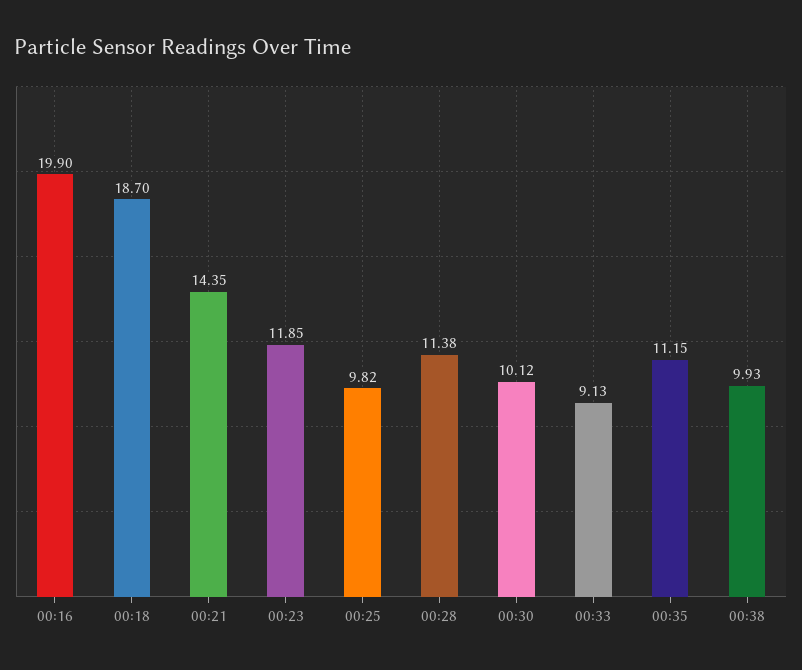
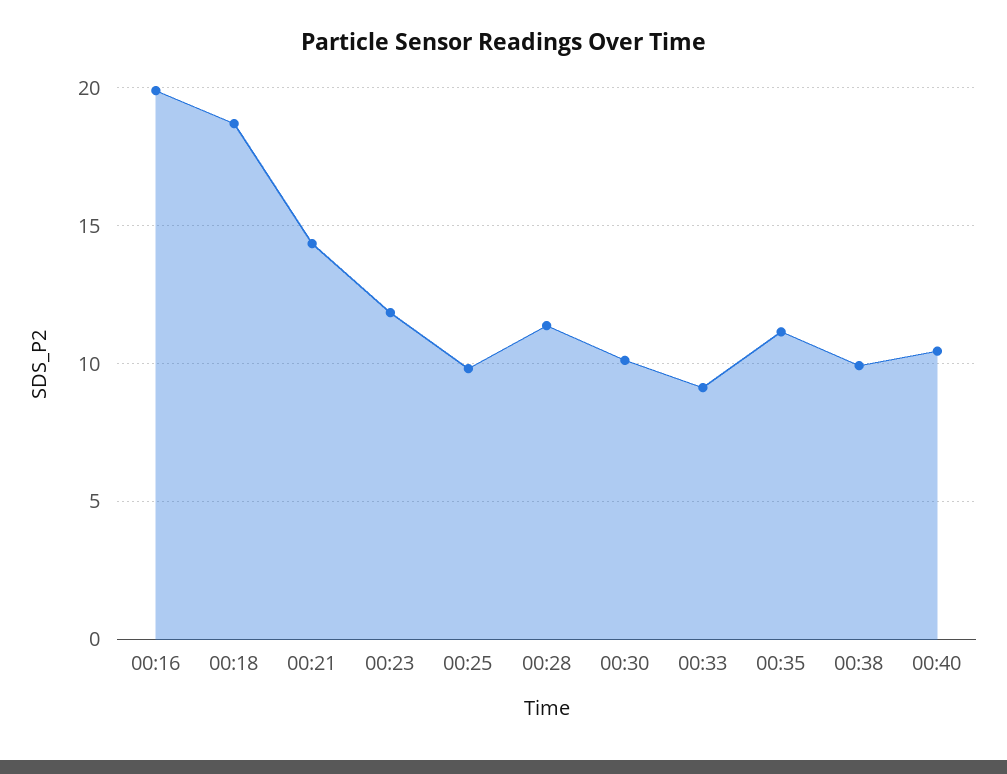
00:40: none -> 10.5

